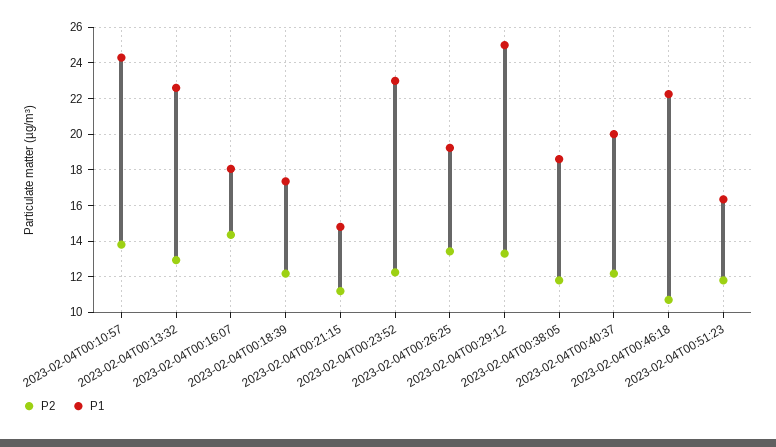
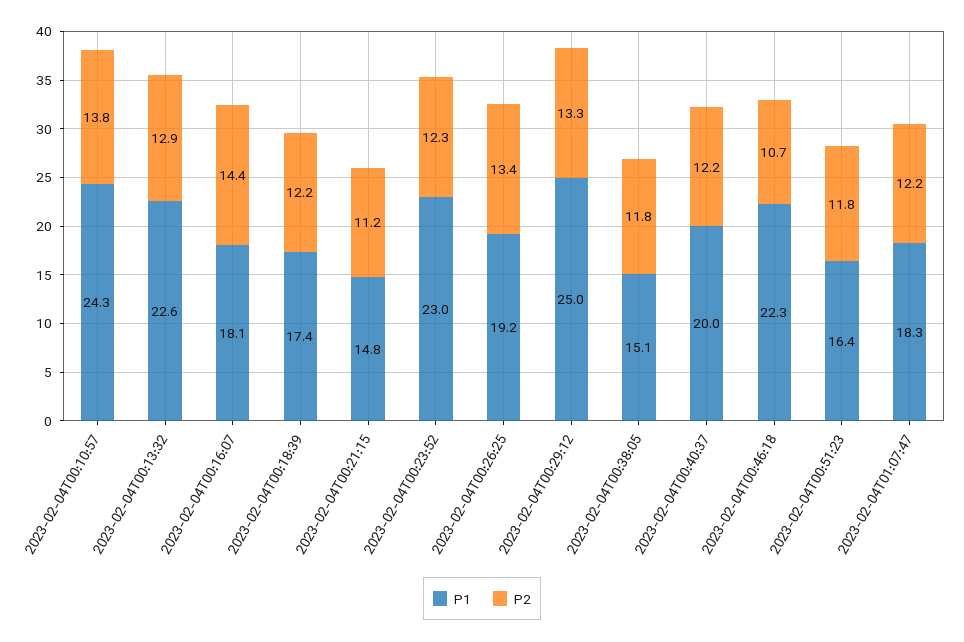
P1, 2023-02-04T00:38:05: 18.5 -> 15.1
P1, 2023-02-04T01:07:47: none -> 18.3
P2, 2023-02-04T01:07:47: none -> 12.2

